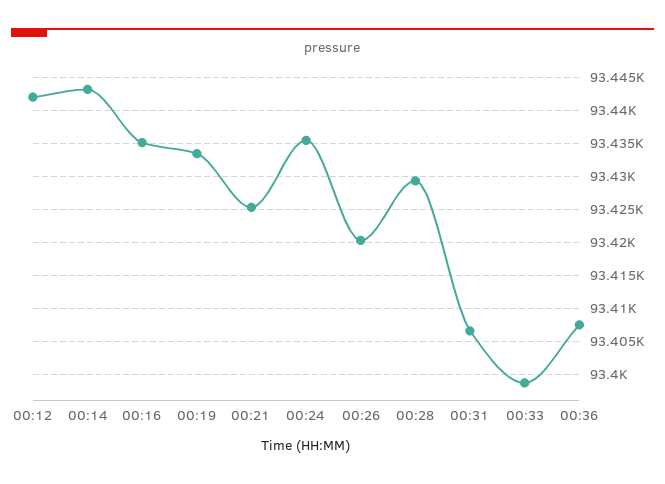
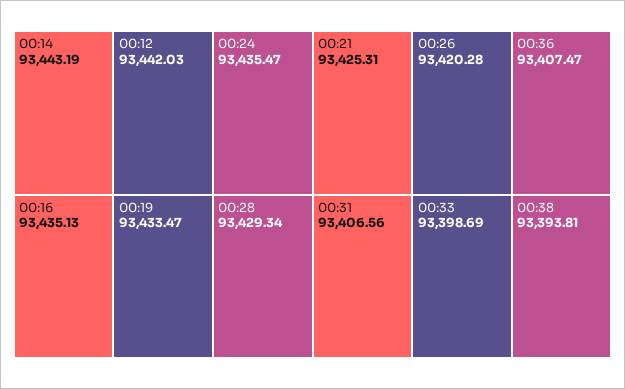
00:38: none -> 93393.81

